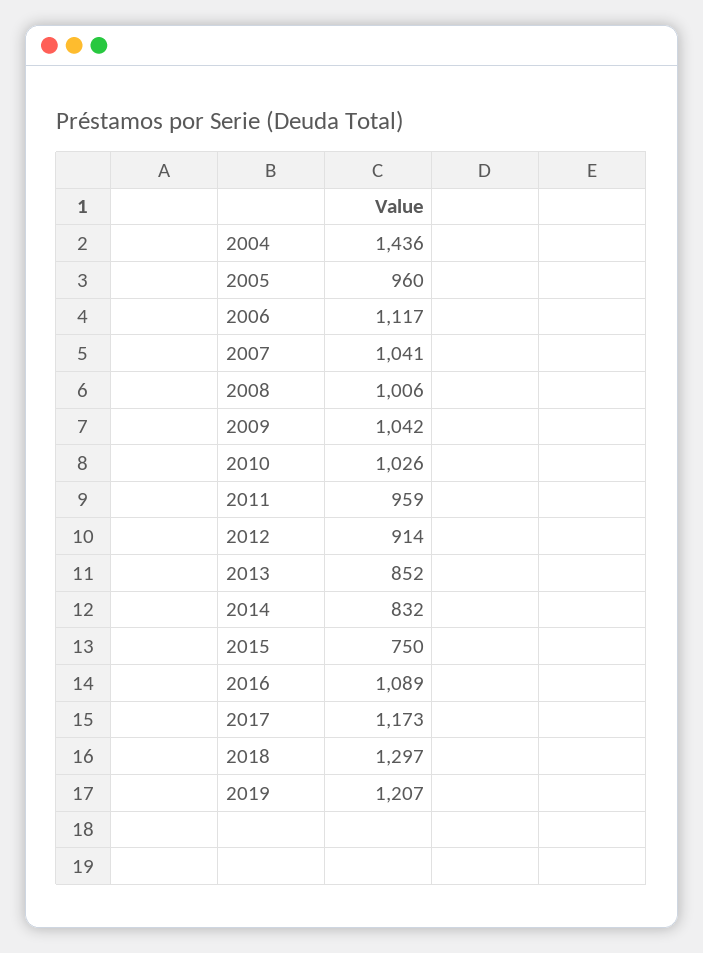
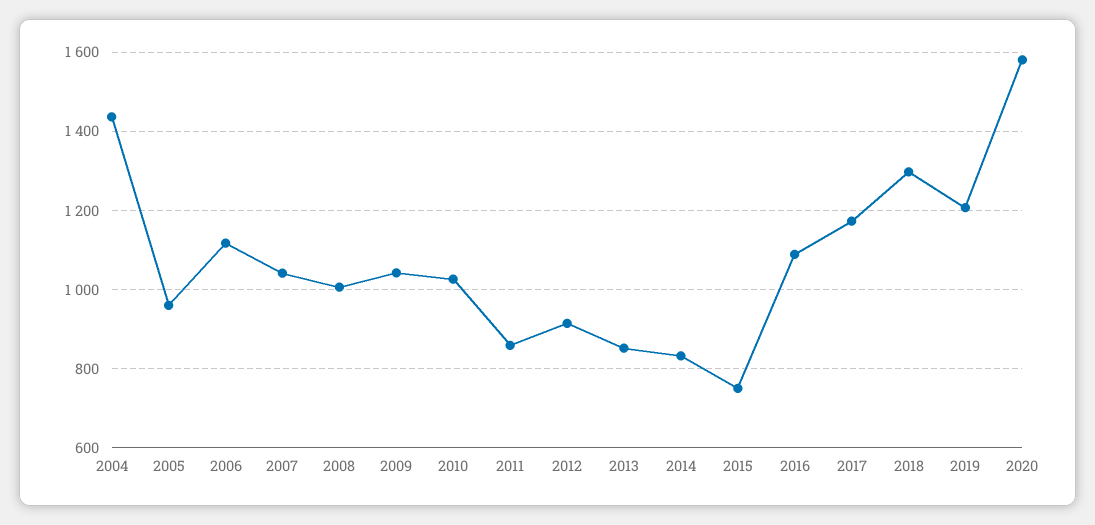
2011: 959 -> 860
2020: none -> 1580

